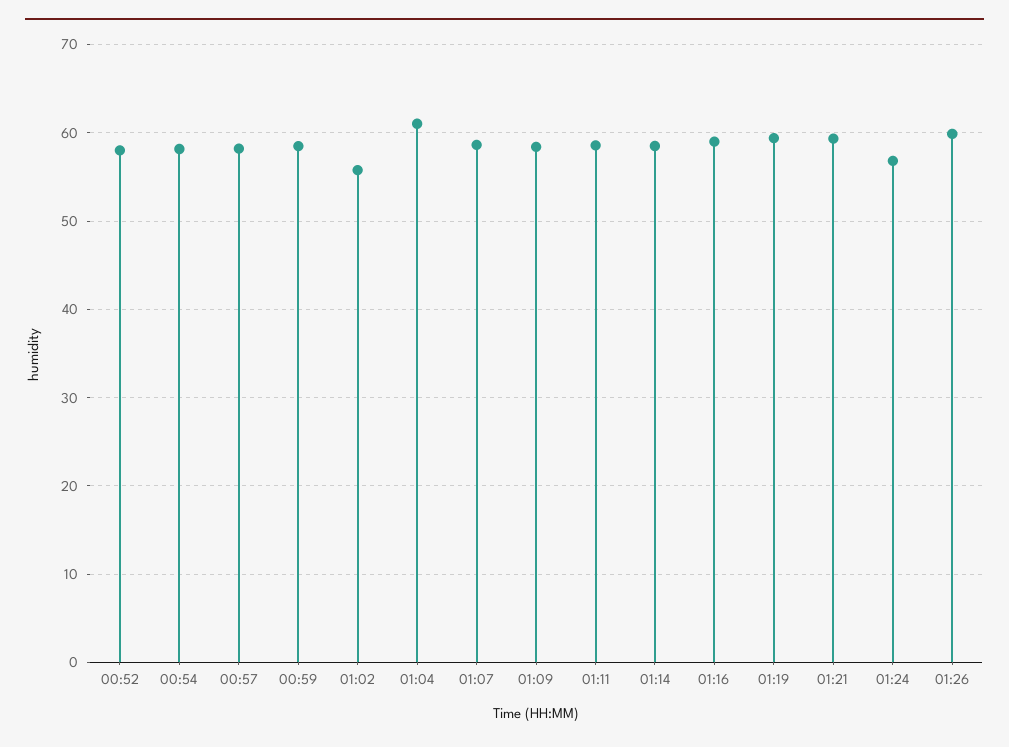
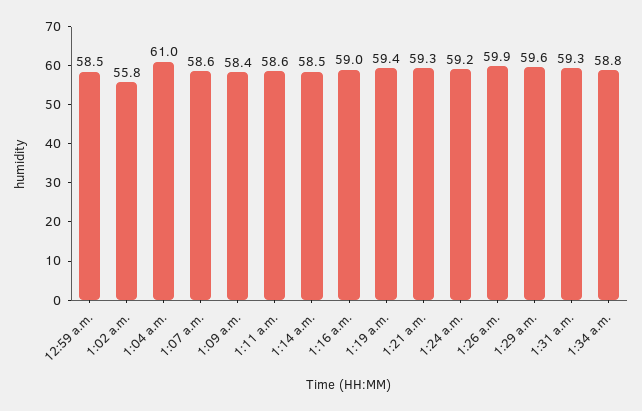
00:52: 58 -> none
00:54: 58 -> none
00:57: 58 -> none
01:24: 57 -> 59.2
1:29 a.m.: none -> 59.6
1:31 a.m.: none -> 59.3
1:34 a.m.: none -> 58.8

